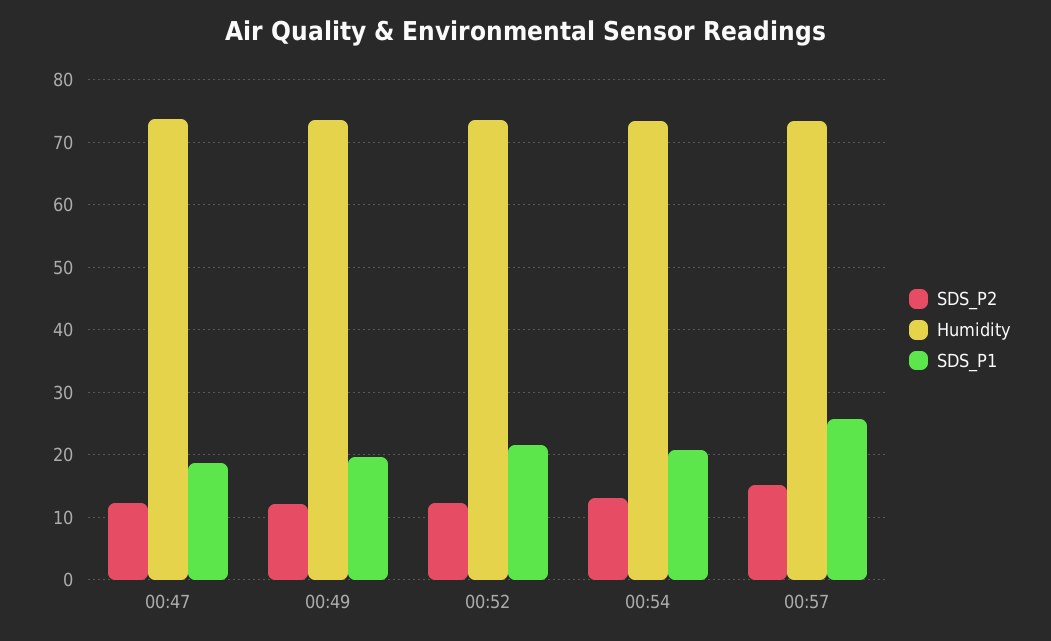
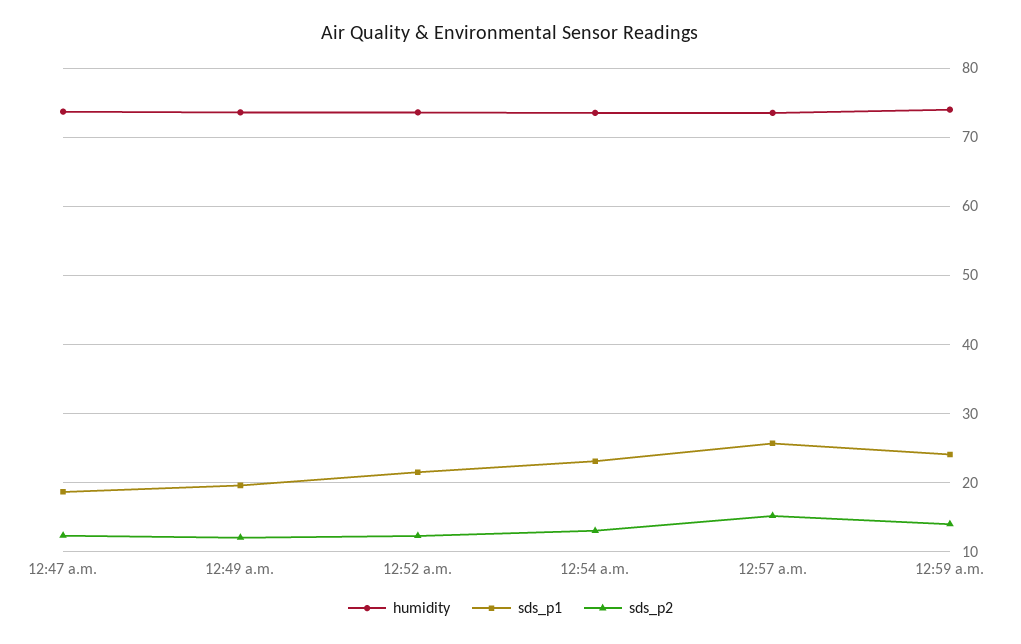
SDS_P1, 00:54: 21 -> 23
Humidity, 12:59 a.m.: none -> 74
SDS_P1, 12:59 a.m.: none -> 24
SDS_P2, 12:59 a.m.: none -> 14

